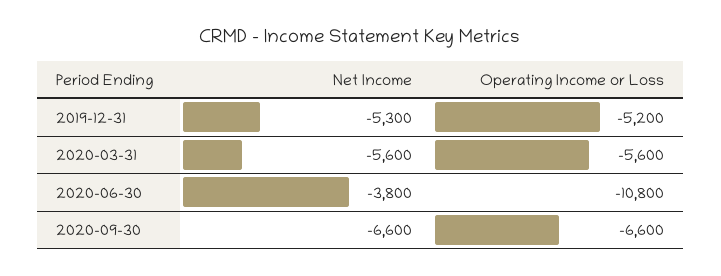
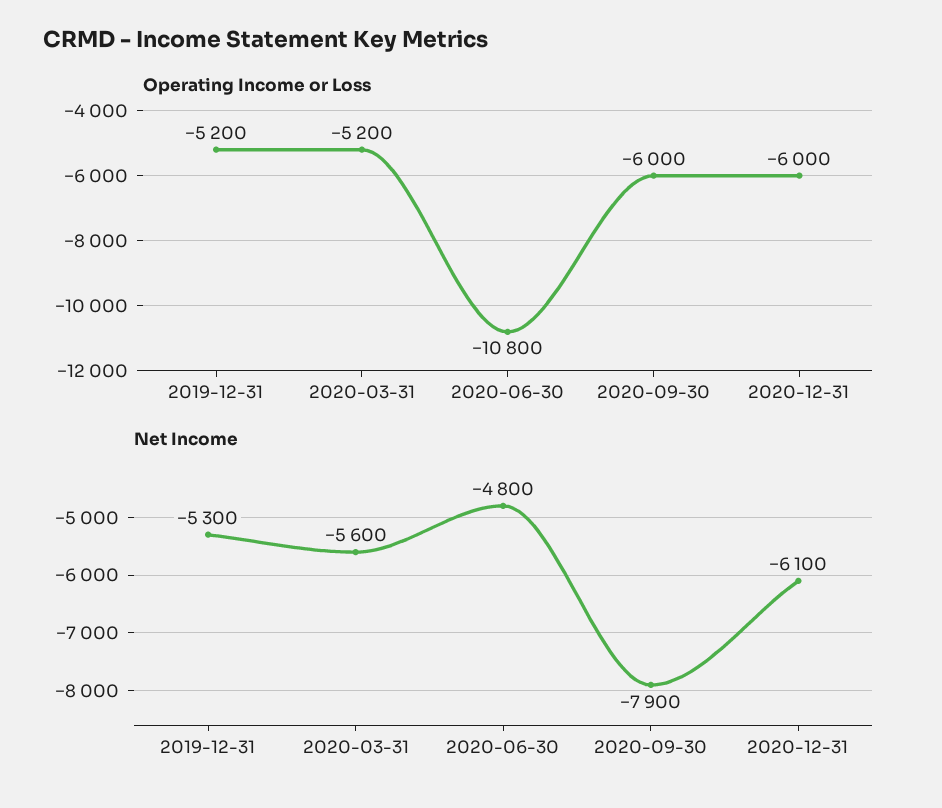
Operating Income or Loss, 2020-03-31: -5600 -> -5200
Net Income, 2020-06-30: -3800 -> -4800
Net Income, 2020-09-30: -6600 -> -7900
Operating Income or Loss, 2020-09-30: -6600 -> -6000
Operating Income or Loss, 2020-12-31: none -> -6000
Net Income, 2020-12-31: none -> -6100

